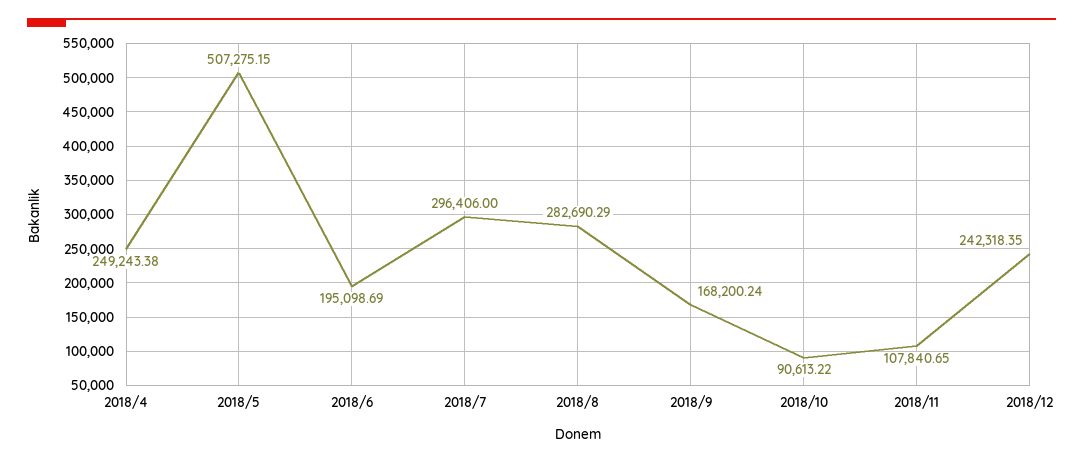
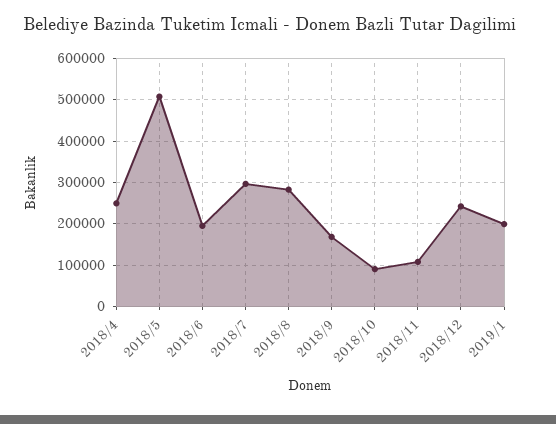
2019/1: none -> 200000

